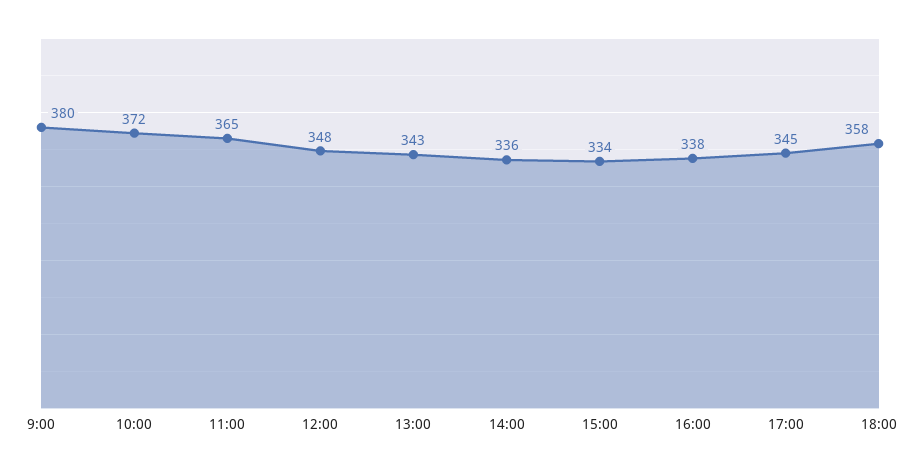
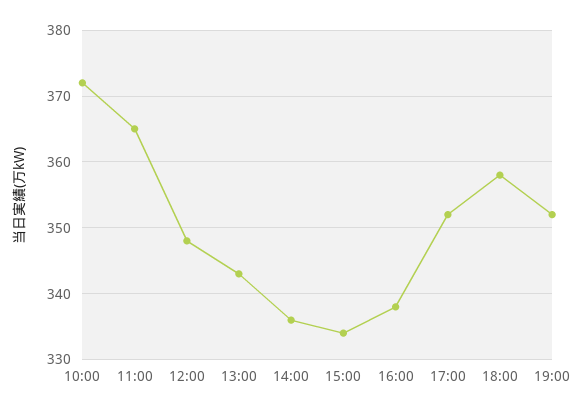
9:00: 380 -> none
17:00: 345 -> 352
19:00: none -> 352

